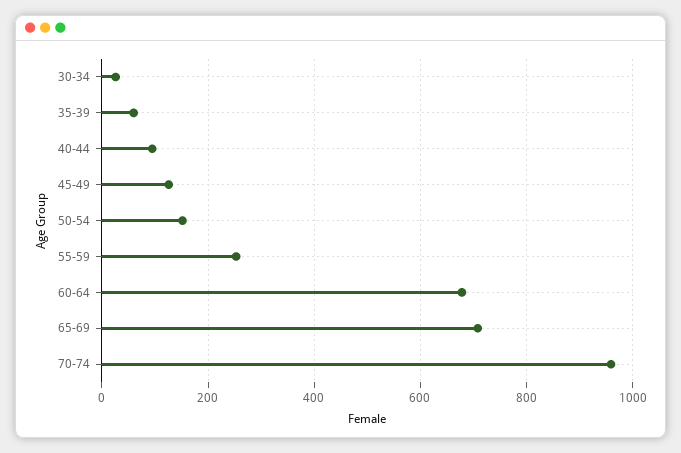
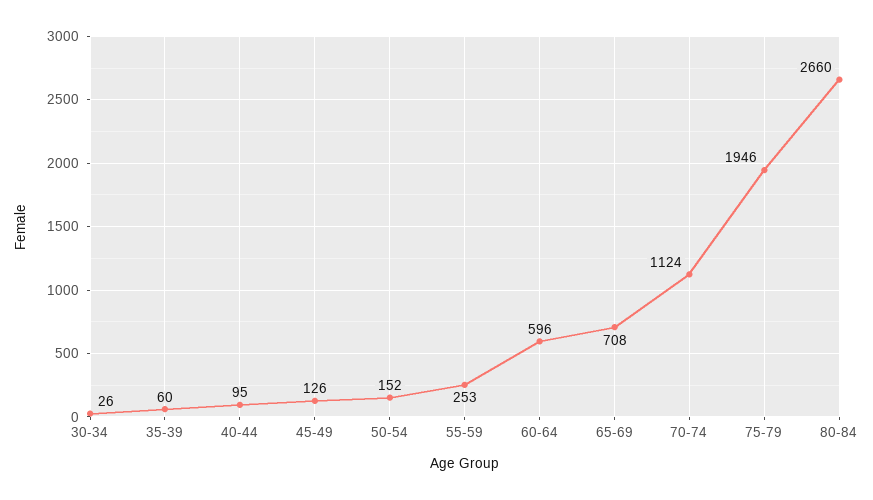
60-64: 680 -> 596
70-74: 960 -> 1124
75-79: none -> 1946
80-84: none -> 2660

